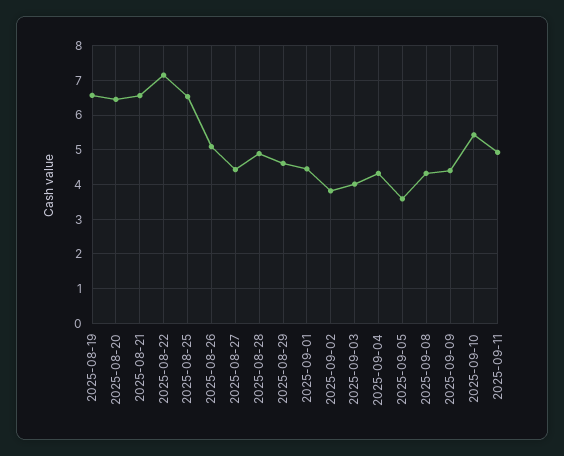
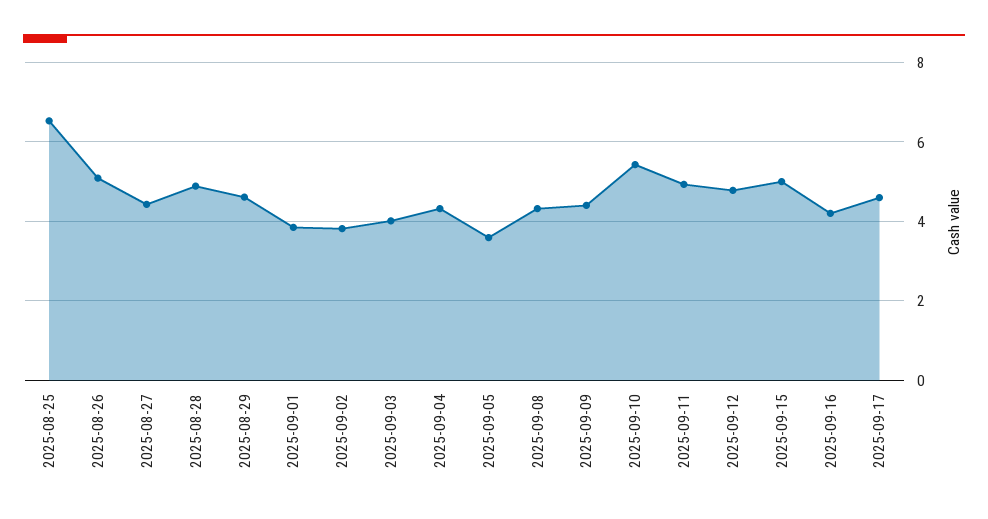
2025-08-19: 6.6 -> none
2025-08-20: 6.4 -> none
2025-08-21: 6.6 -> none
2025-08-22: 7.2 -> none
2025-09-01: 4.4 -> 3.8
2025-09-12: none -> 4.8
2025-09-15: none -> 5
2025-09-16: none -> 4.2
2025-09-17: none -> 4.6

